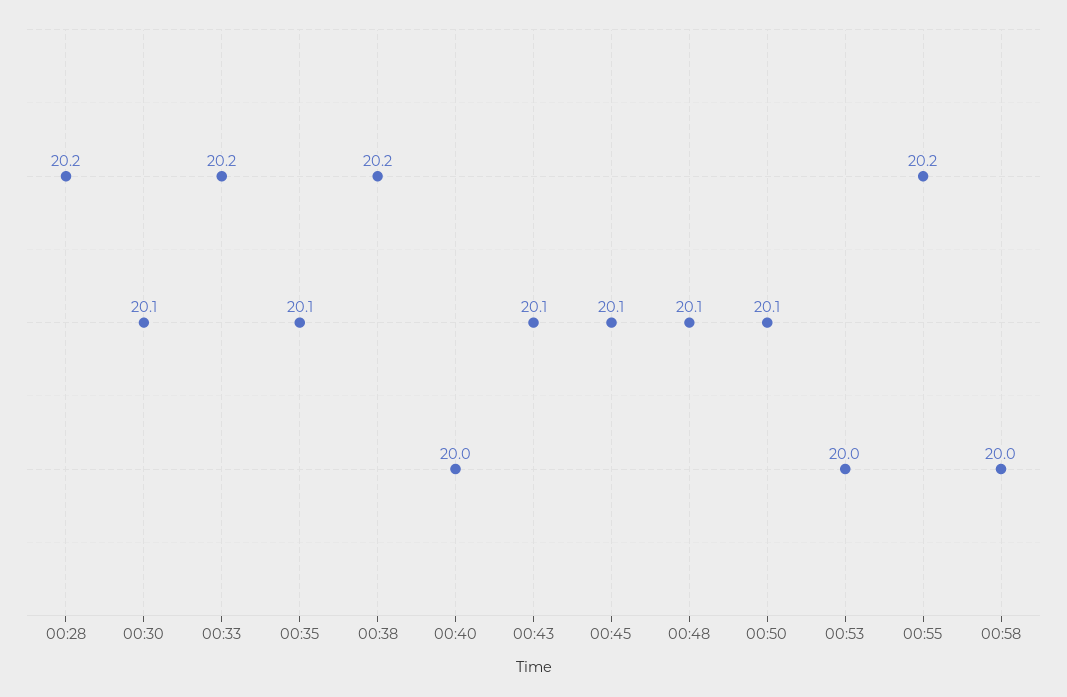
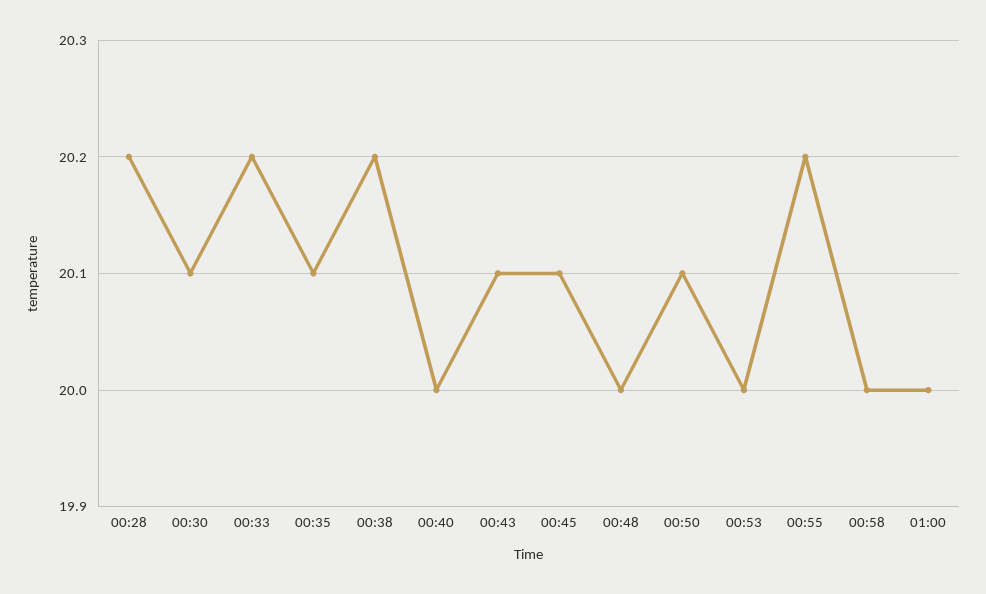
00:48: 20.1 -> 20
01:00: none -> 20

